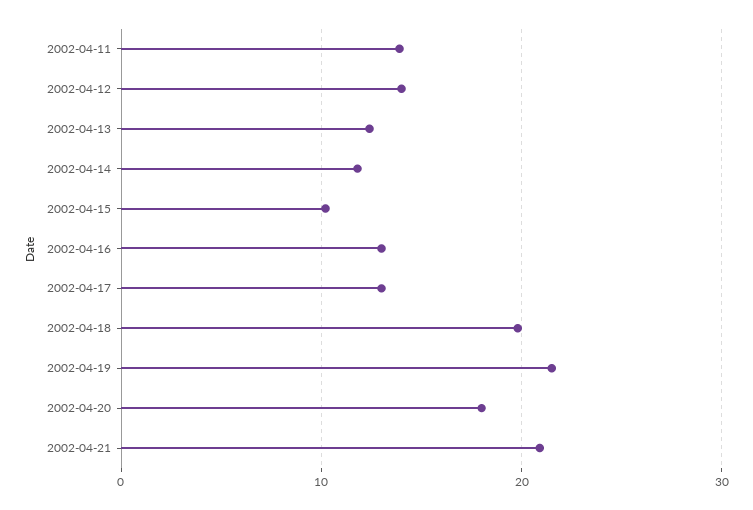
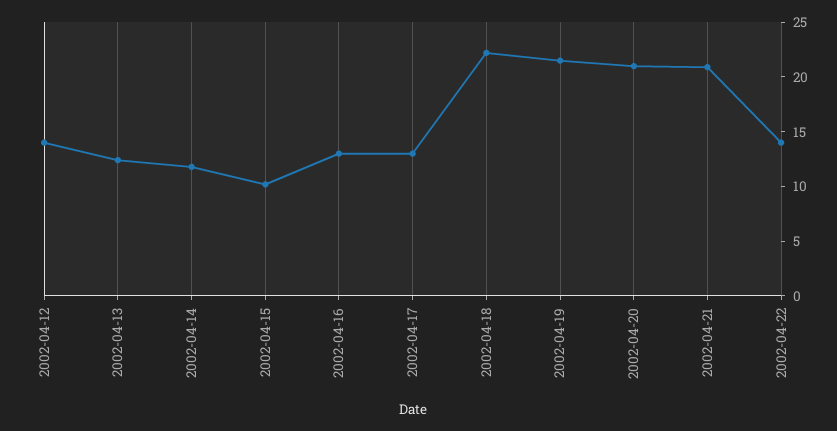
2002-04-11: 14 -> none
2002-04-18: 20 -> 22
2002-04-20: 18 -> 21
2002-04-22: none -> 14

